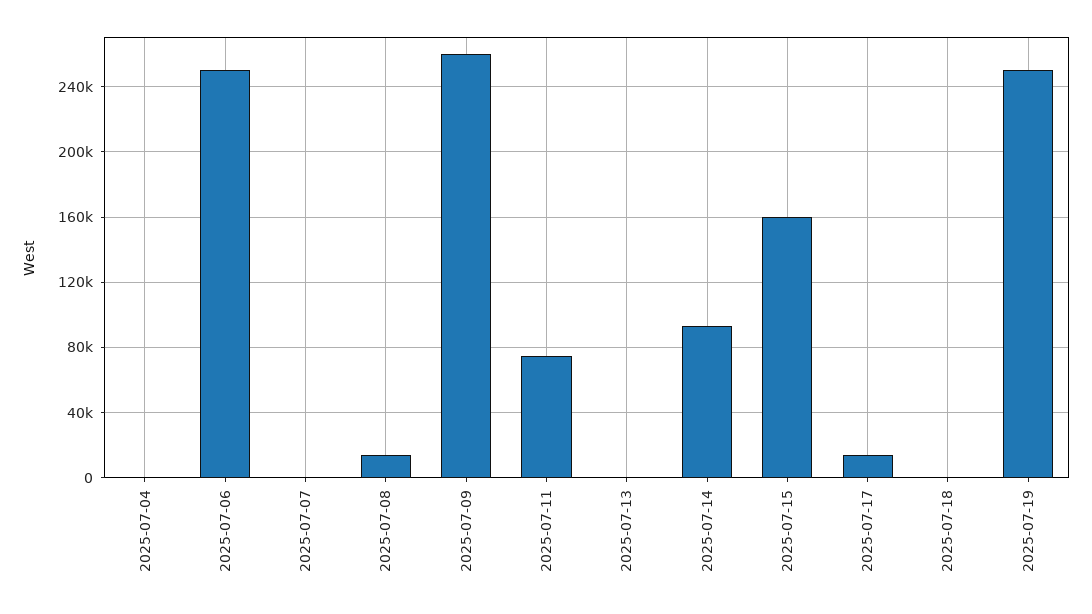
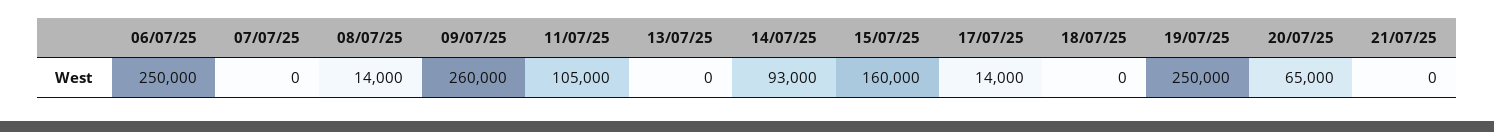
2025-07-04: 0 -> none
2025-07-11: 75000 -> 105000
20/07/25: none -> 65000
21/07/25: none -> 0

